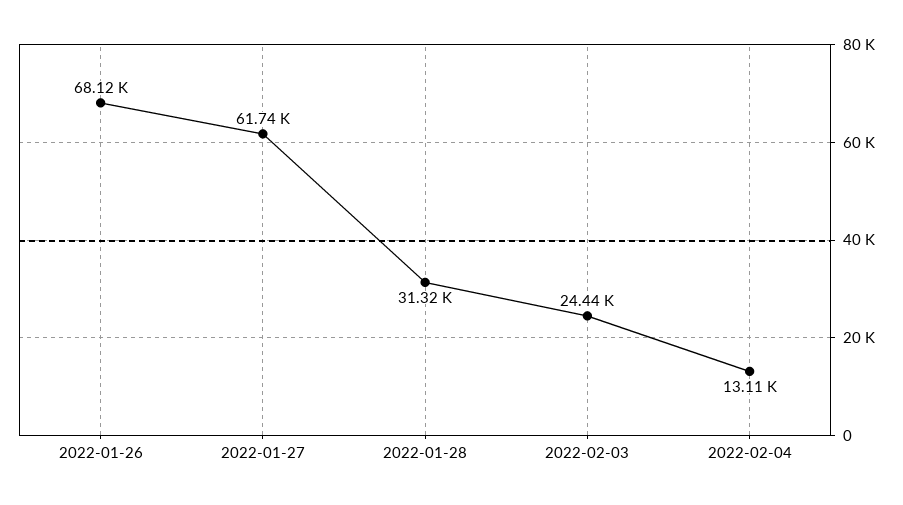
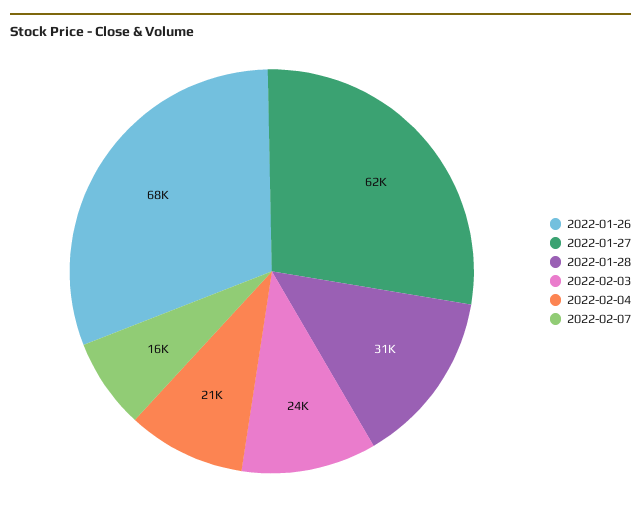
2022-02-04: 13110 -> 21000
2022-02-07: none -> 16000

